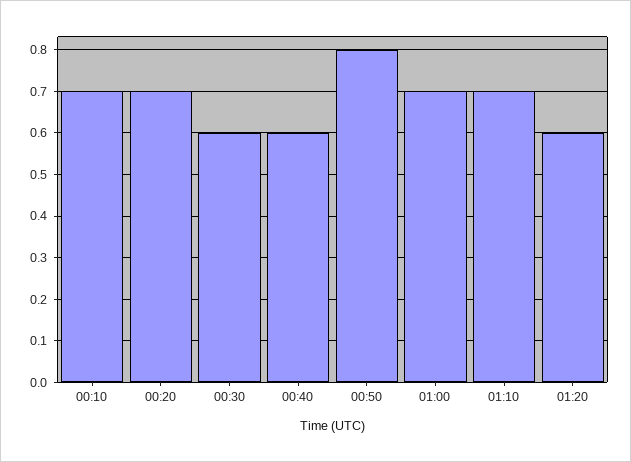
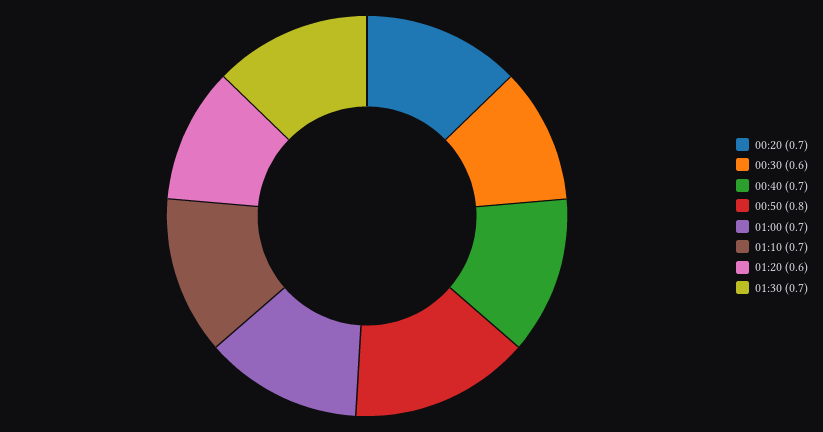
00:10: 0.7 -> none
00:40: 0.6 -> 0.7
01:30: none -> 0.7

